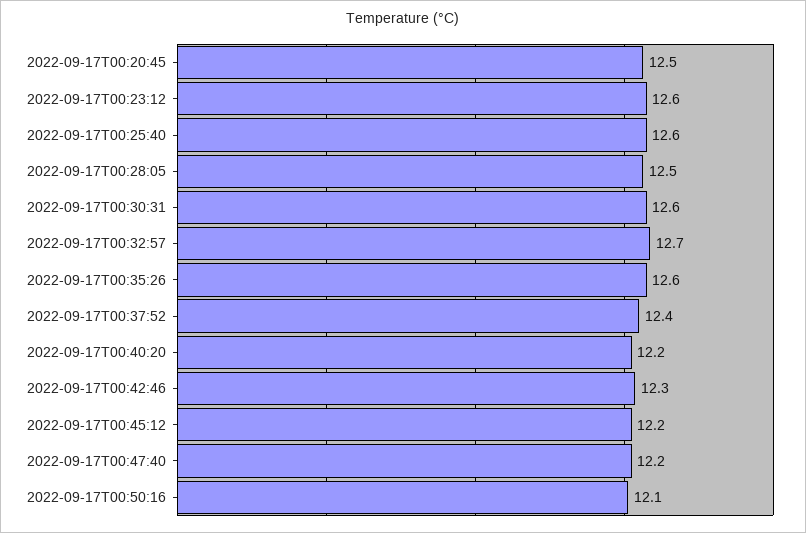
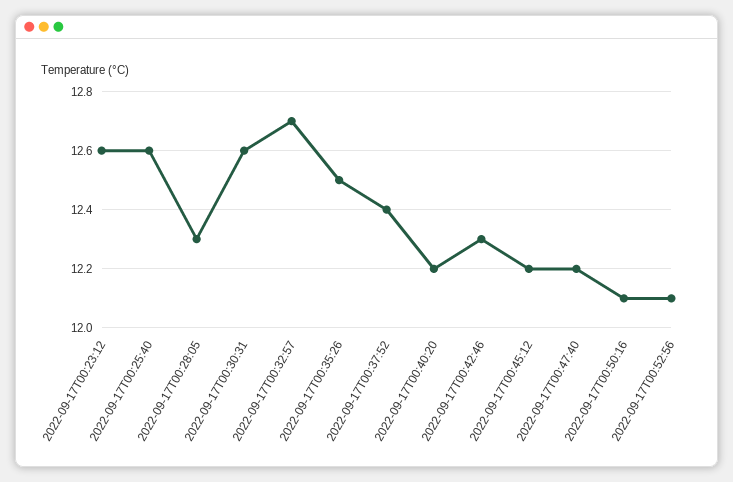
2022-09-17T00:20:45: 12.5 -> none
2022-09-17T00:28:05: 12.5 -> 12.3
2022-09-17T00:35:26: 12.6 -> 12.5
2022-09-17T00:52:56: none -> 12.1

